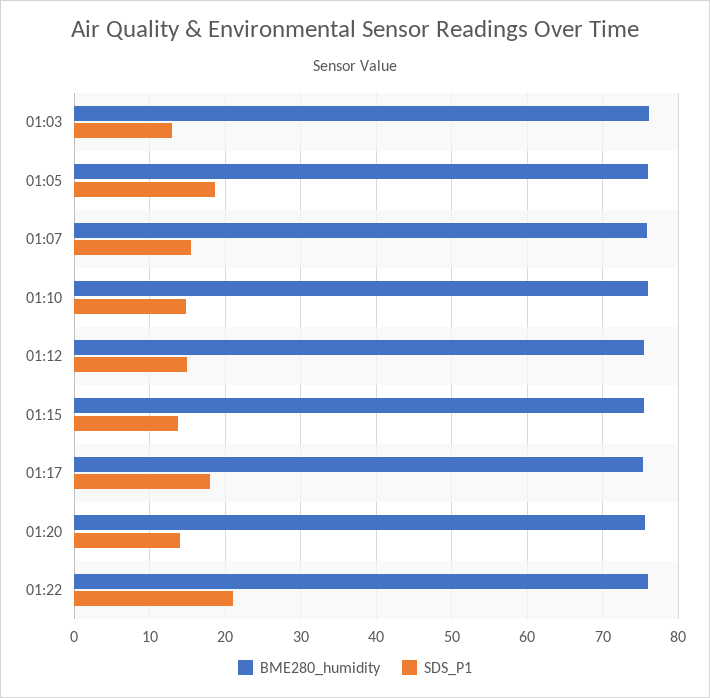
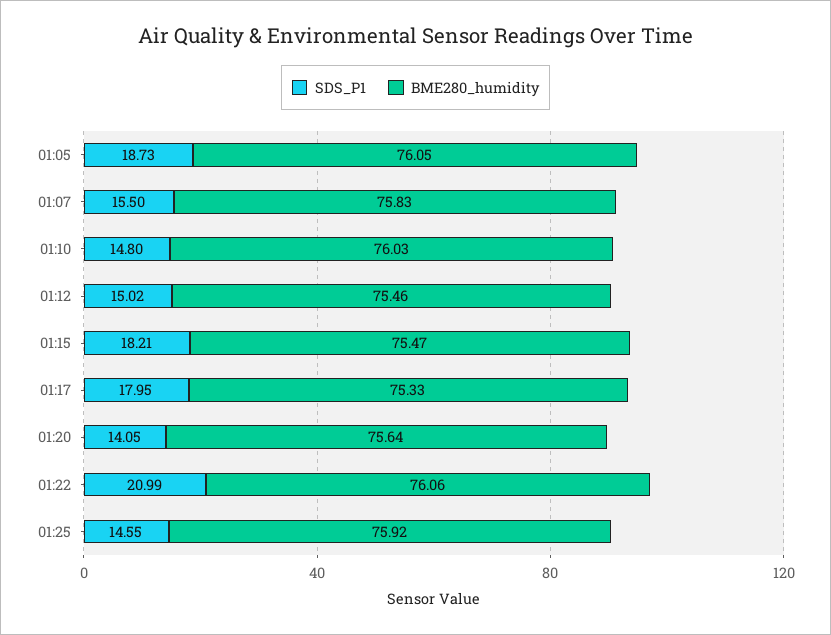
BME280_humidity, 01:03: 76 -> none
SDS_P1, 01:03: 13 -> none
SDS_P1, 01:15: 14 -> 18.21
SDS_P1, 01:25: none -> 14.55
BME280_humidity, 01:25: none -> 75.92

